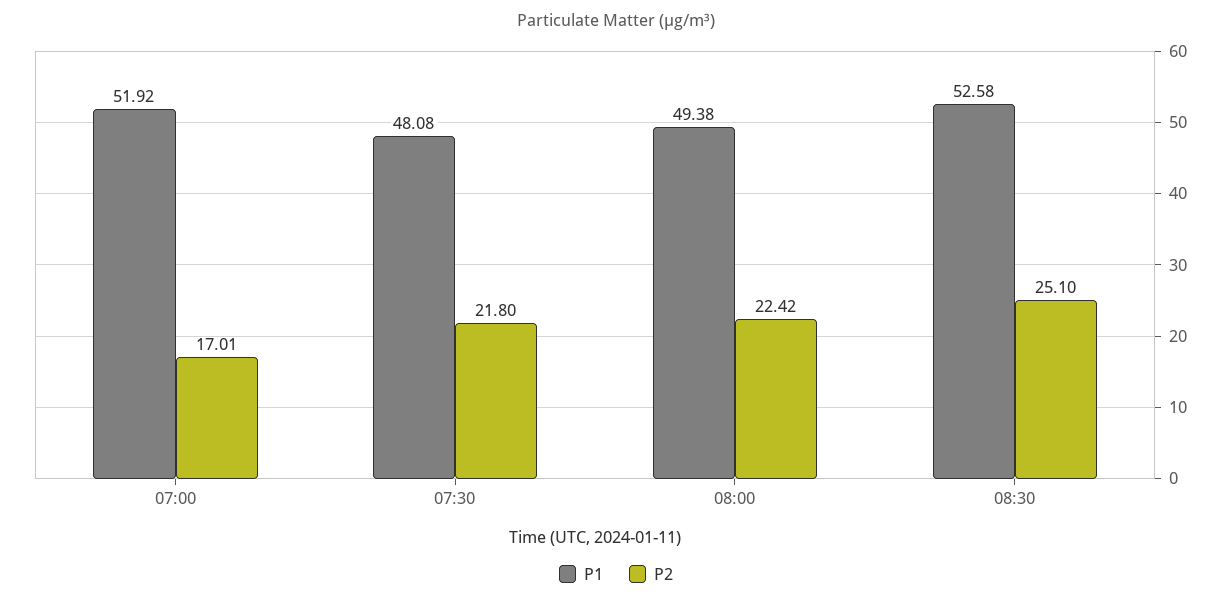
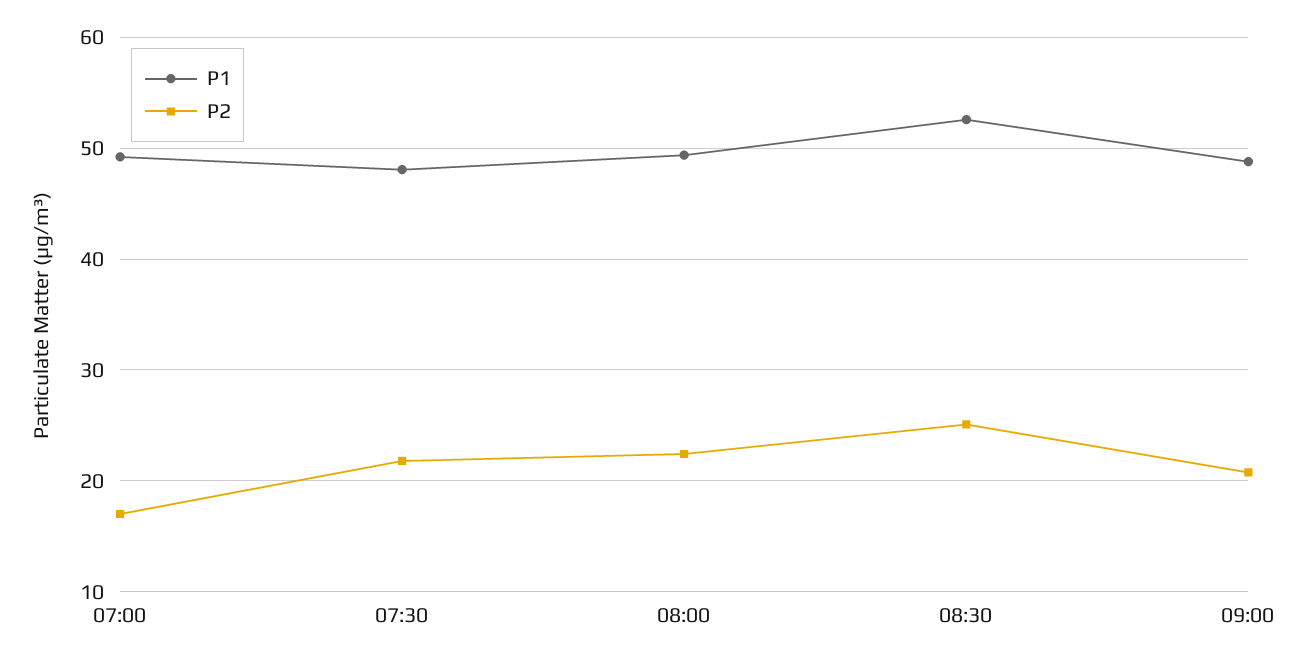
P1, 07:00: 51.92 -> 49
P1, 09:00: none -> 49
P2, 09:00: none -> 21

